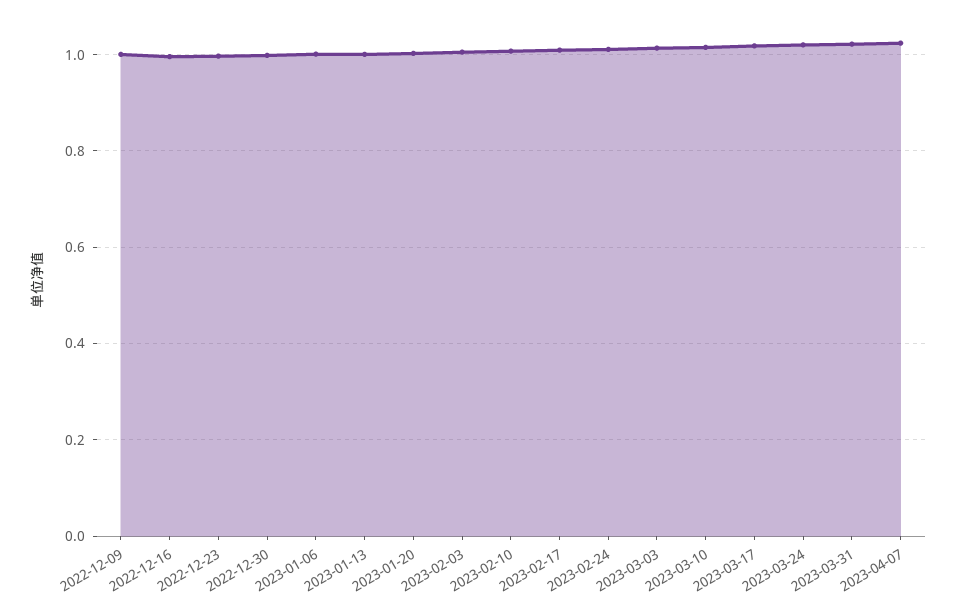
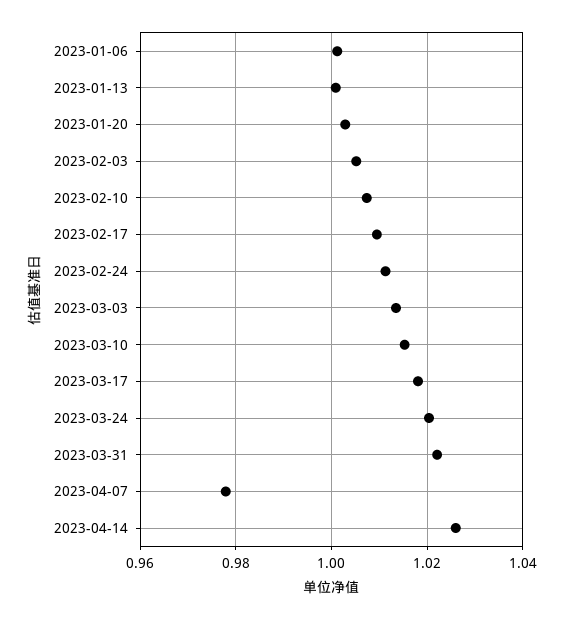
2022-12-09: 1 -> none
2022-12-16: 1 -> none
2022-12-23: 1 -> none
2022-12-30: 1 -> none
2023-04-07: 1.02 -> 0.978
2023-04-14: none -> 1.026

